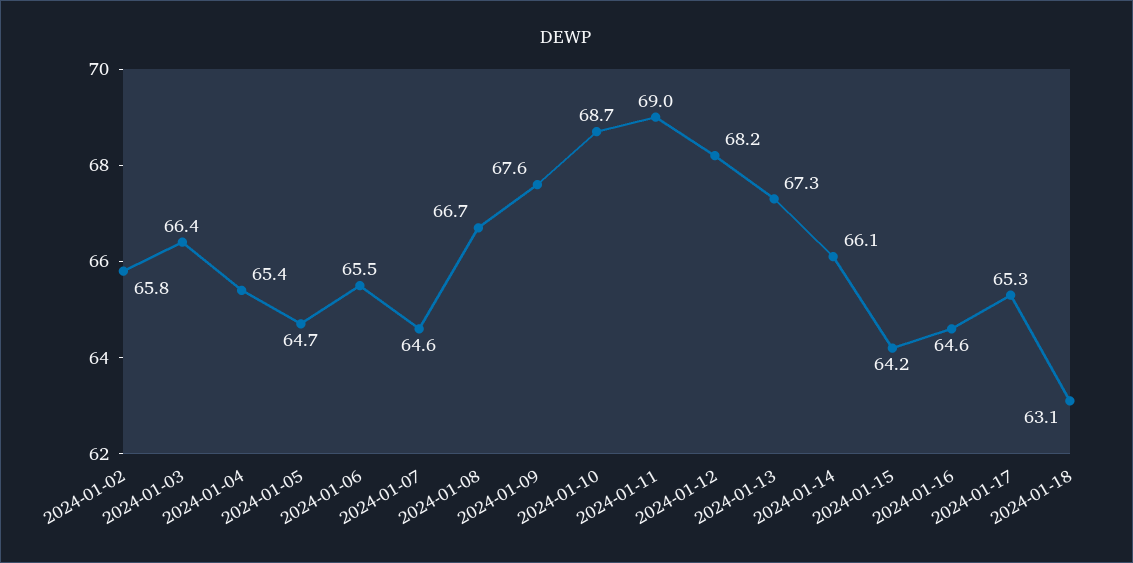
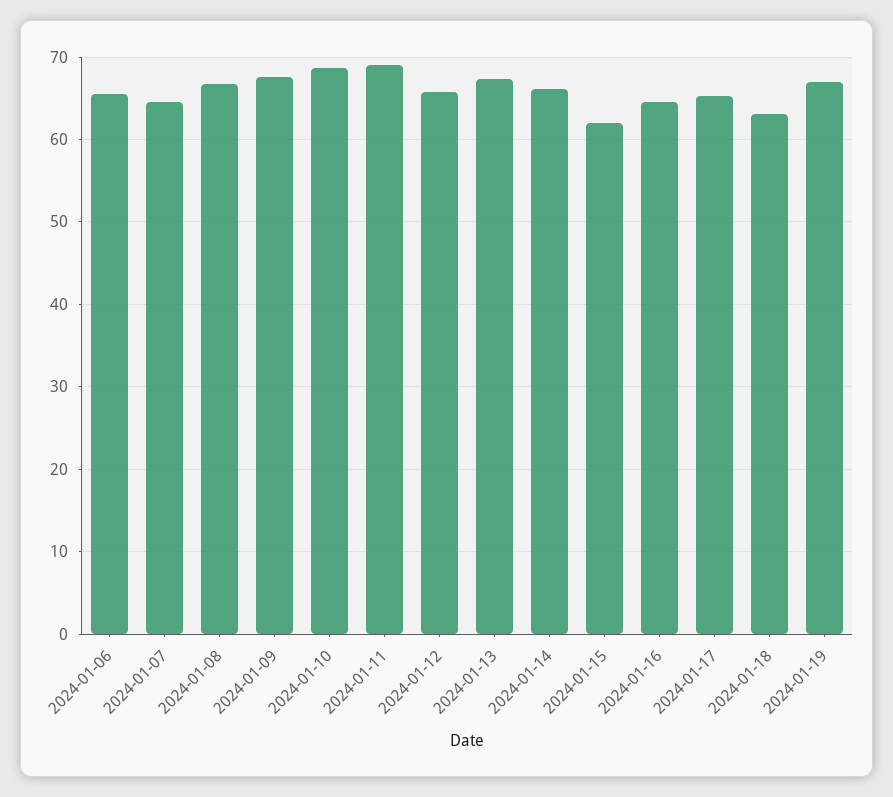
2024-01-02: 65.8 -> none
2024-01-03: 66.4 -> none
2024-01-04: 65.4 -> none
2024-01-05: 64.7 -> none
2024-01-12: 68.2 -> 66
2024-01-15: 64.2 -> 62
2024-01-19: none -> 67

